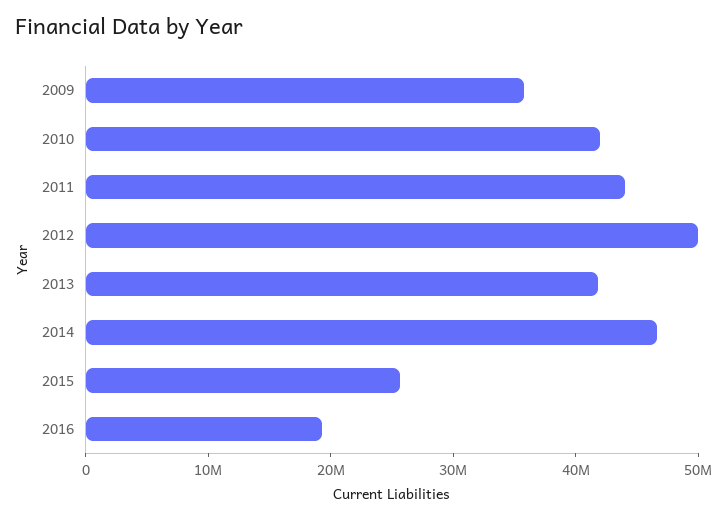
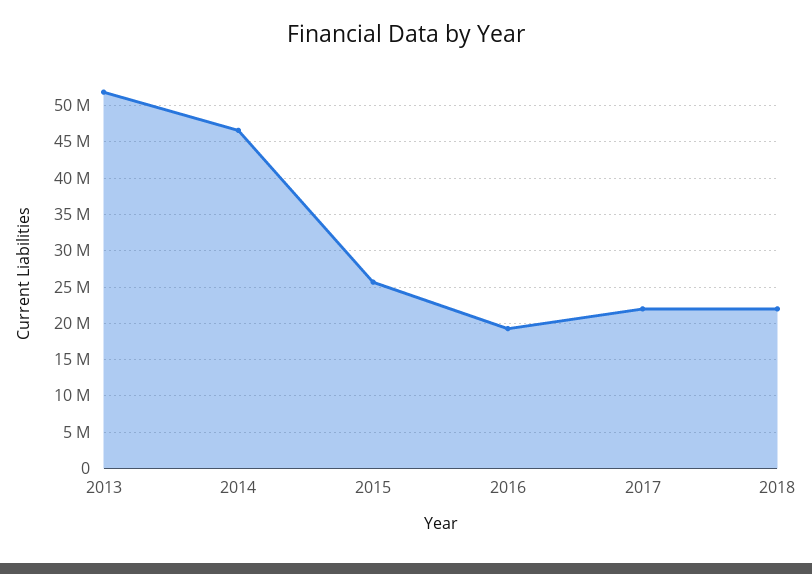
2009: 36000000 -> none
2010: 42000000 -> none
2011: 44000000 -> none
2012: 50000000 -> none
2013: 42000000 -> 52000000
2017: none -> 22000000
2018: none -> 22000000

